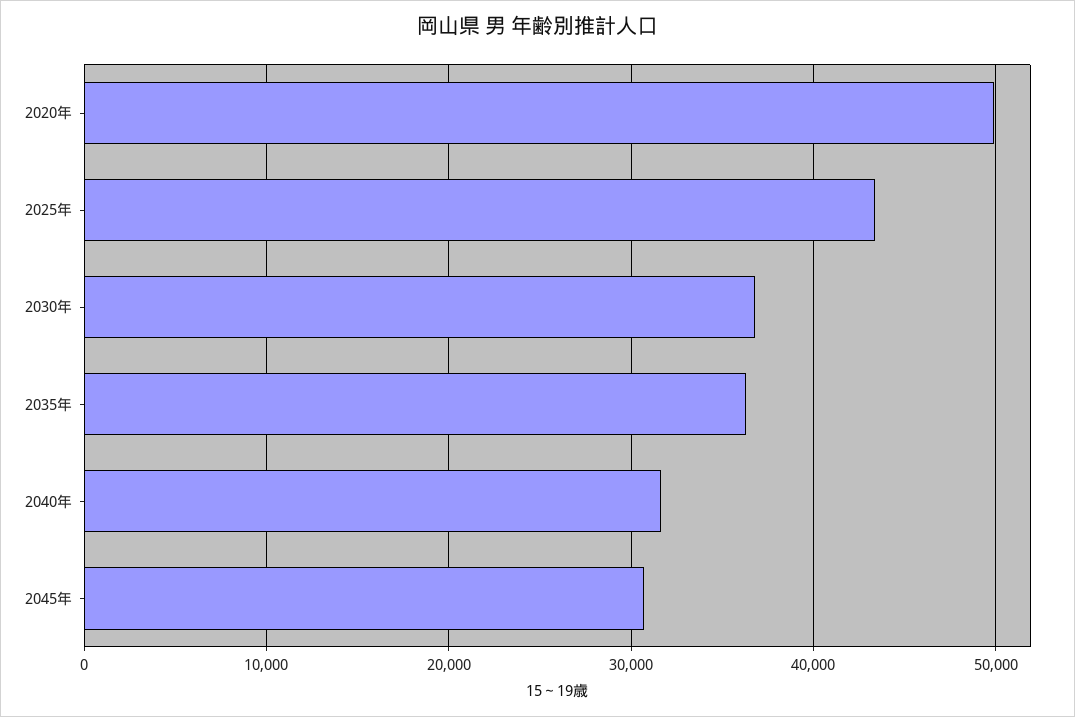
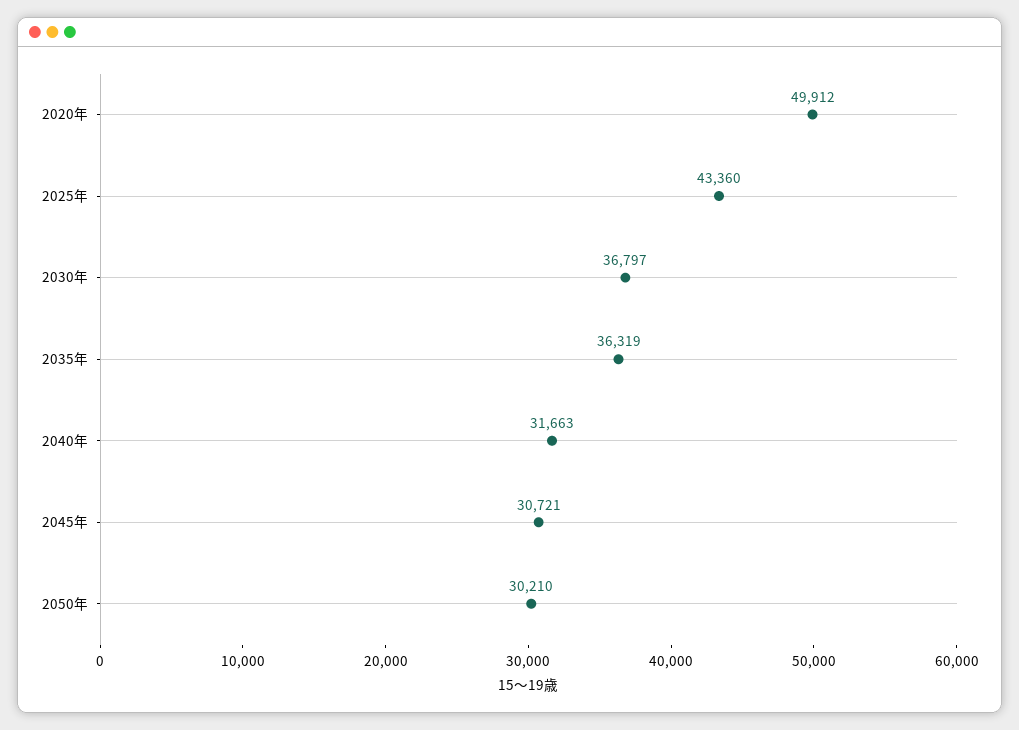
2050年: none -> 30210

